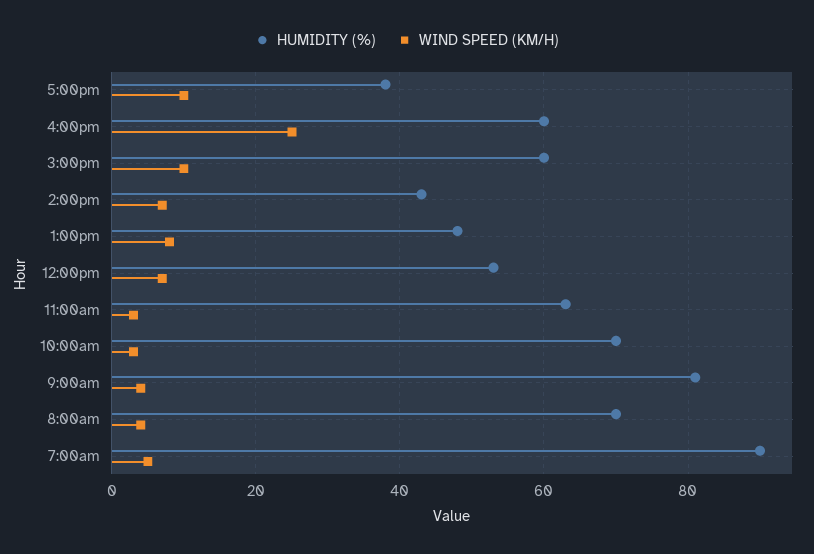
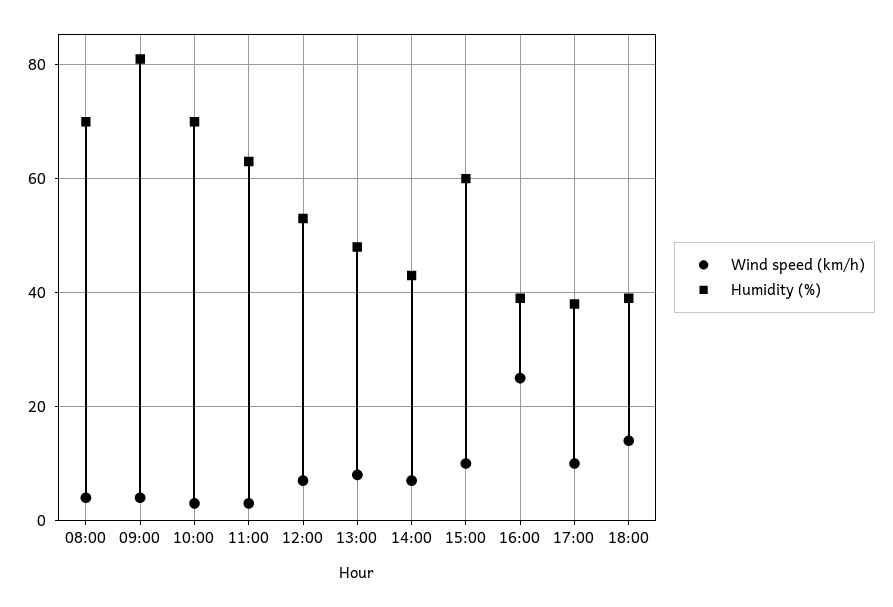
HUMIDITY (%), 4:00pm: 60 -> 40
HUMIDITY (%), 7:00am: 90 -> none
WIND SPEED (KM/H), 7:00am: 5 -> none
WIND SPEED (KM/H), 18:00: none -> 15
HUMIDITY (%), 18:00: none -> 40

